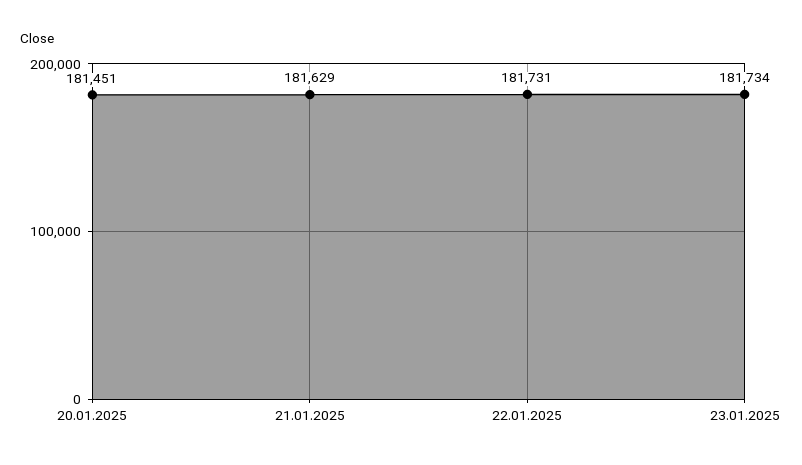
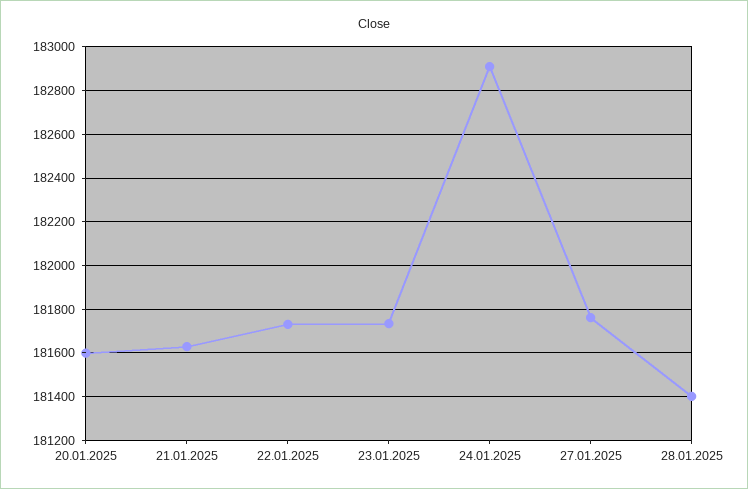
20.01.2025: 181451 -> 181600
24.01.2025: none -> 182900
27.01.2025: none -> 181750
28.01.2025: none -> 181400

